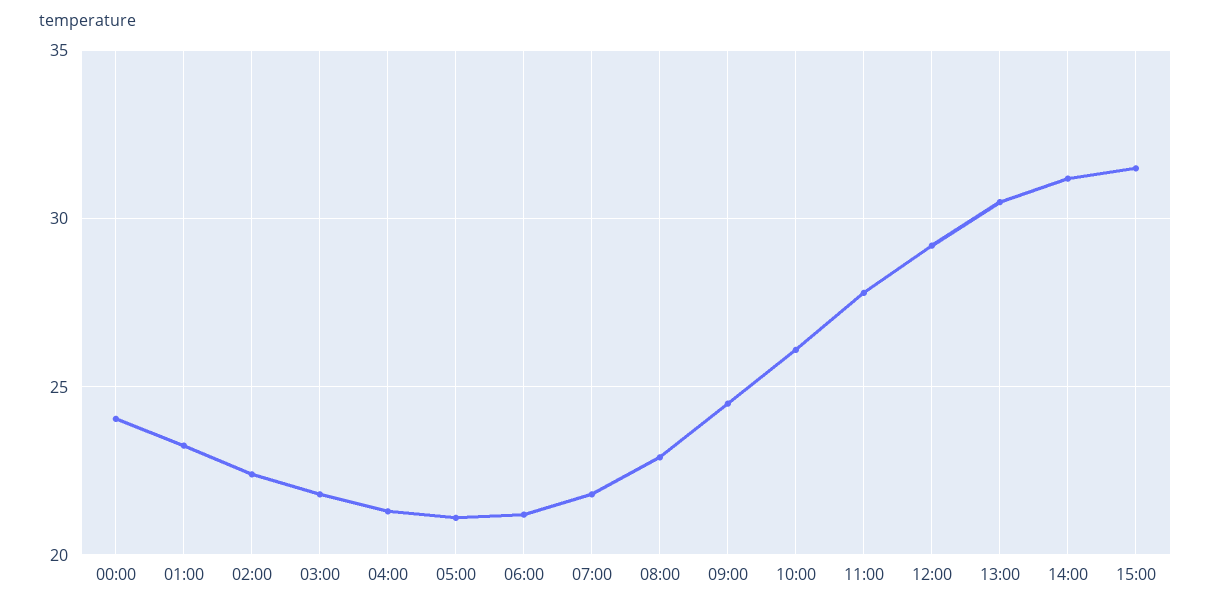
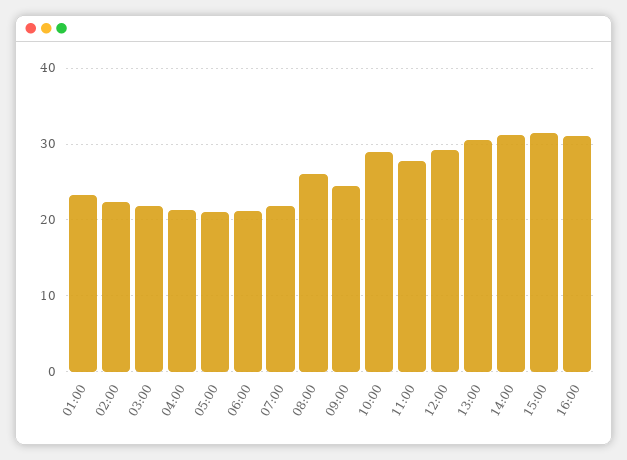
00:00: 24 -> none
08:00: 23 -> 26
10:00: 26 -> 29
16:00: none -> 31

